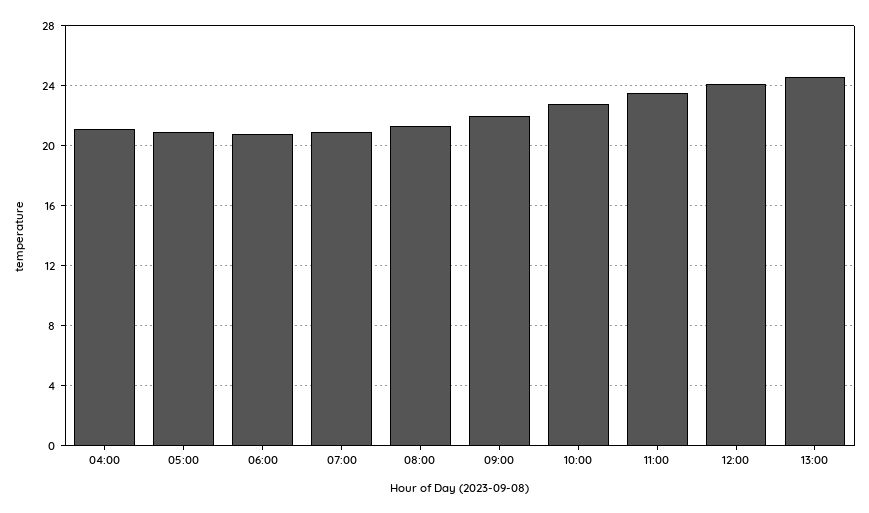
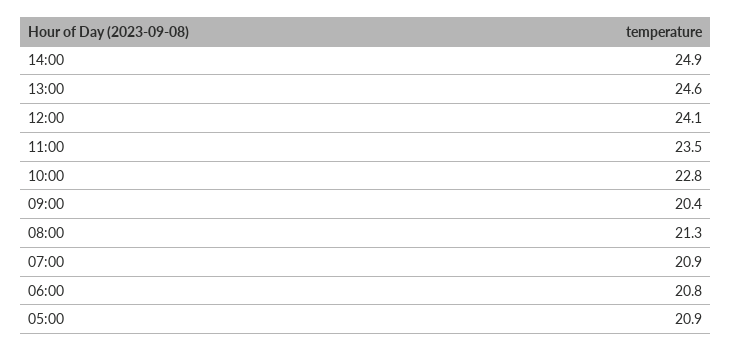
04:00: 21 -> none
09:00: 22 -> 20.4
14:00: none -> 24.9

